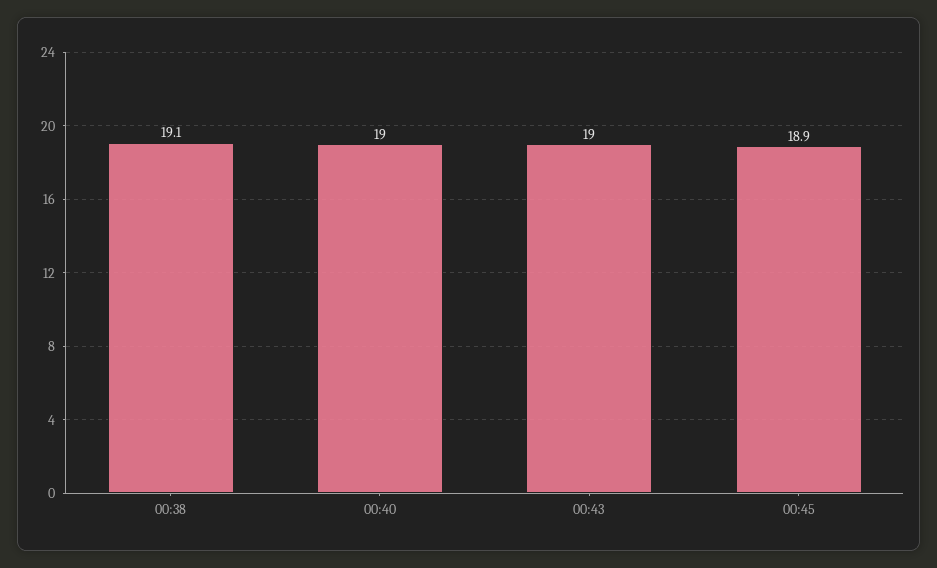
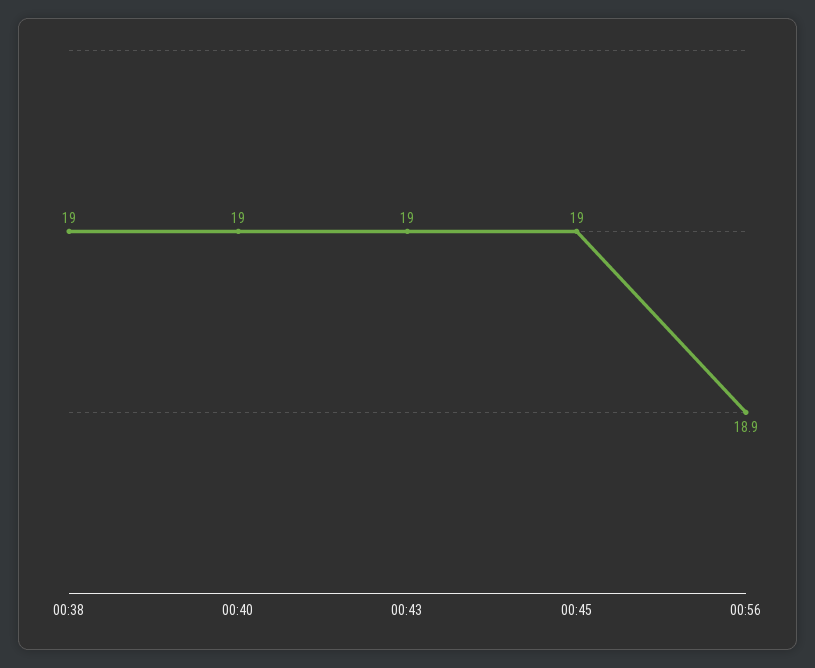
00:38: 19.1 -> 19
00:45: 18.9 -> 19
00:56: none -> 18.9

